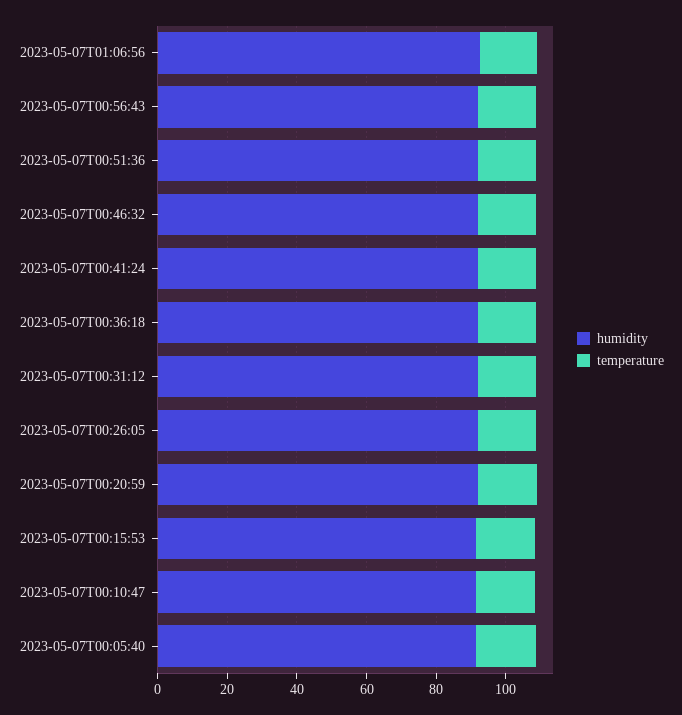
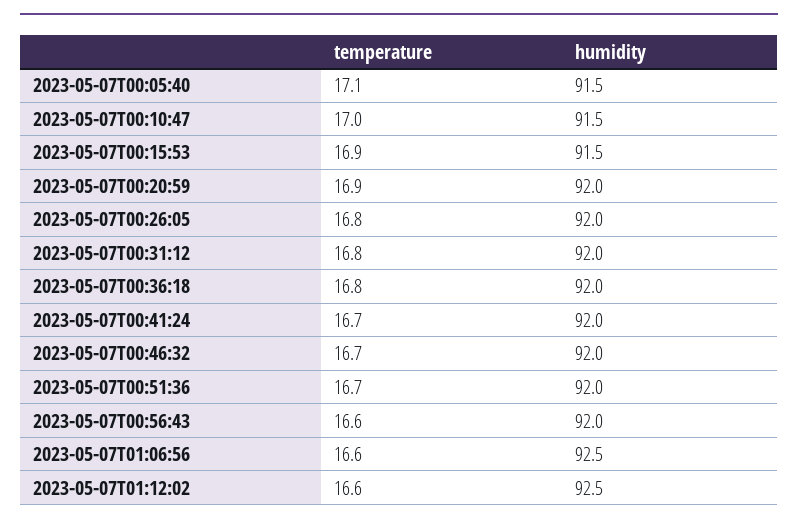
temperature, 2023-05-07T01:12:02: none -> 16.6
humidity, 2023-05-07T01:12:02: none -> 92.5

